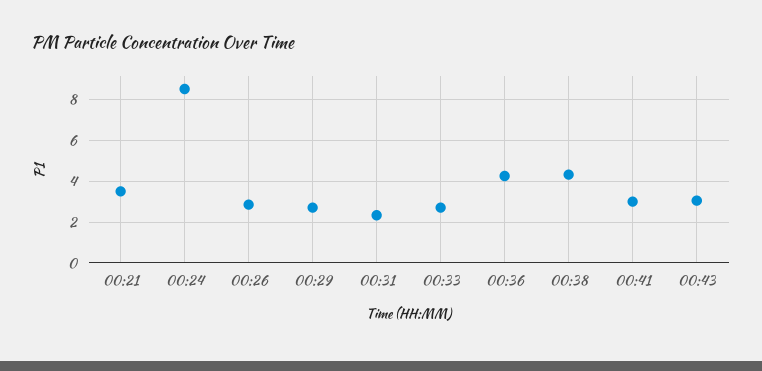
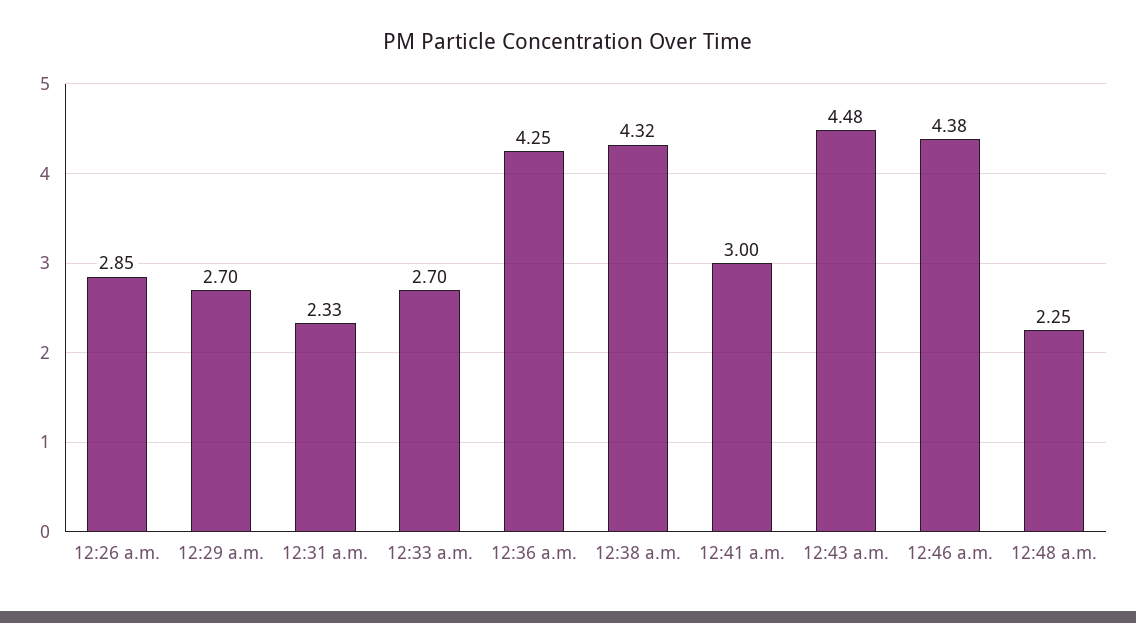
00:21: 3.5 -> none
00:24: 8.5 -> none
00:43: 3 -> 4.48
12:46 a.m.: none -> 4.38
12:48 a.m.: none -> 2.25

